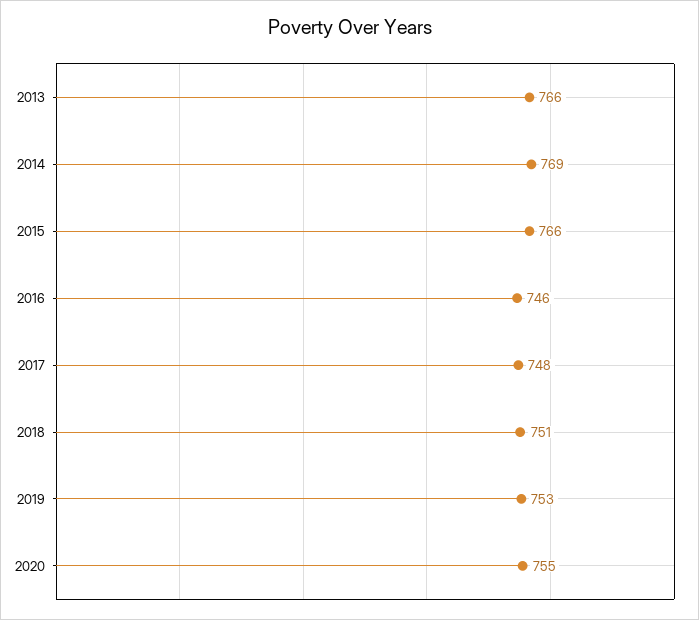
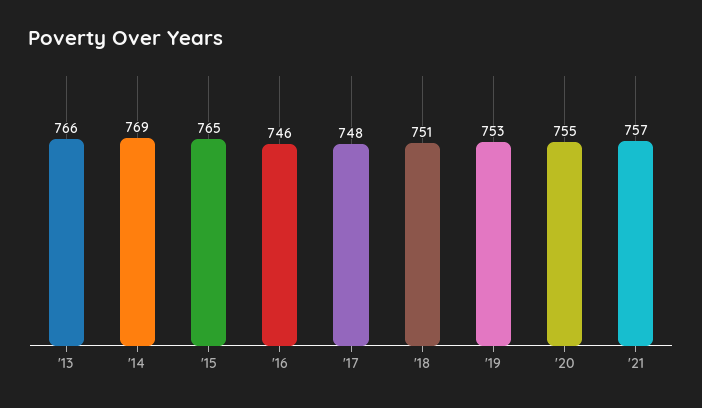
2015: 766 -> 765
'21: none -> 757

